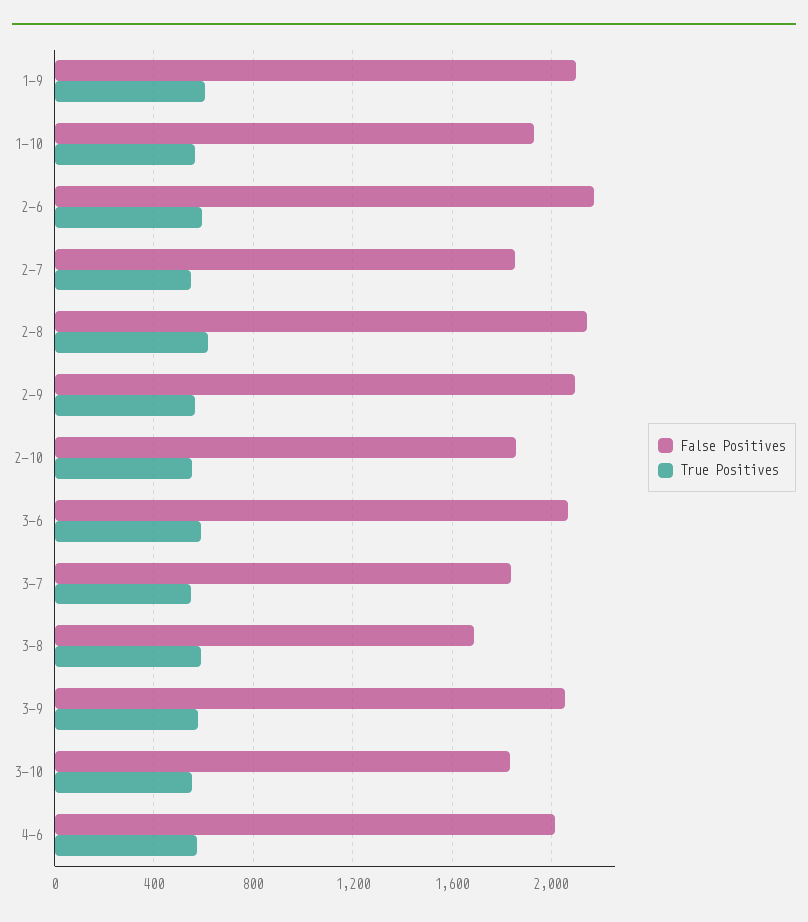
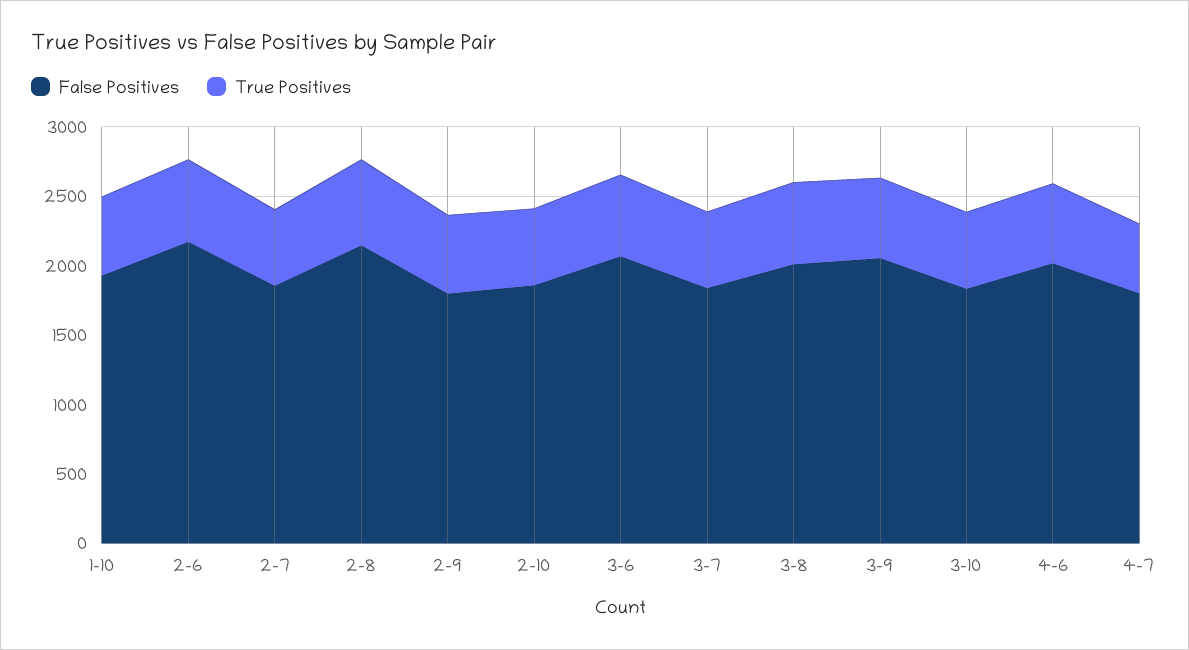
False Positives, 1-9: 2100 -> none
True Positives, 1-9: 600 -> none
False Positives, 2-9: 2100 -> 1800
False Positives, 3-8: 1700 -> 2000
False Positives, 4-7: none -> 1800
True Positives, 4-7: none -> 500

